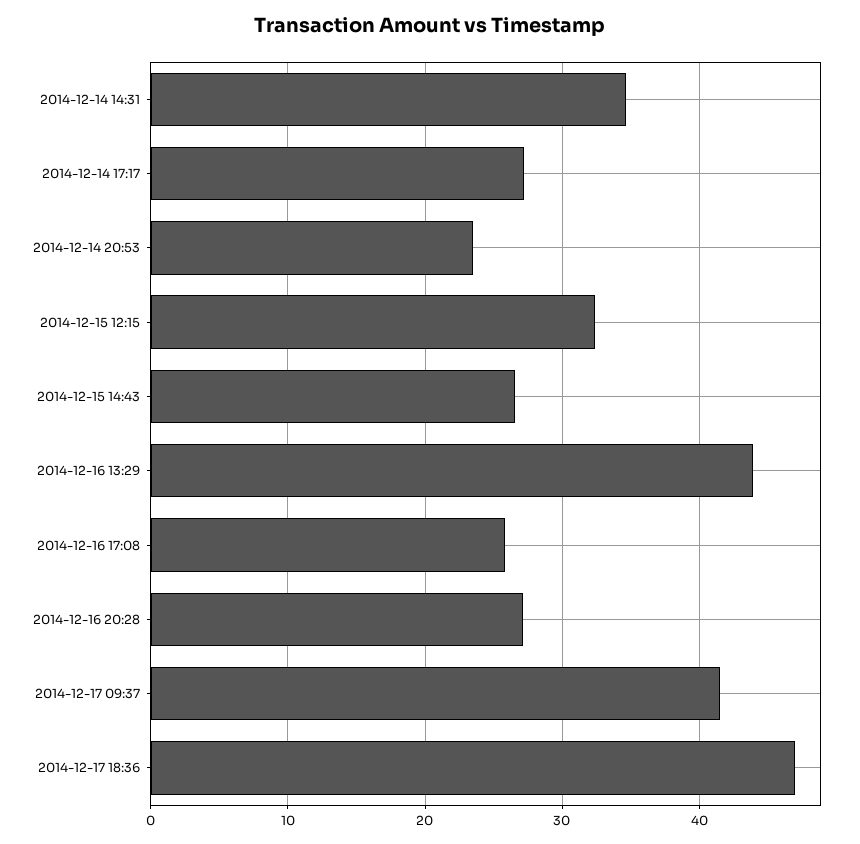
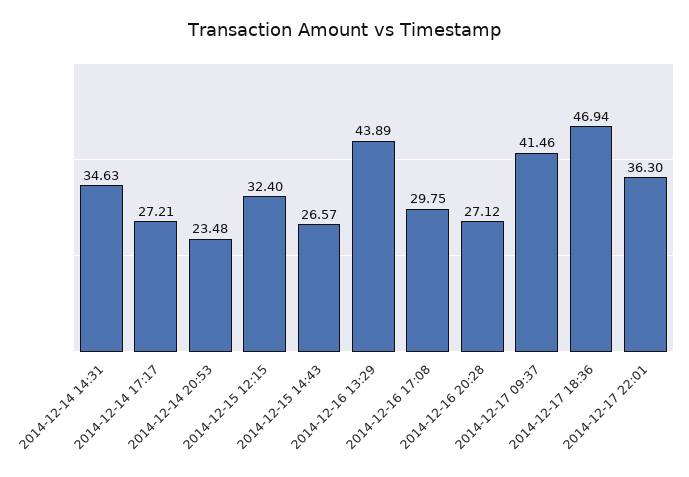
2014-12-16 17:08: 26 -> 29.75
2014-12-17 22:01: none -> 36.3

